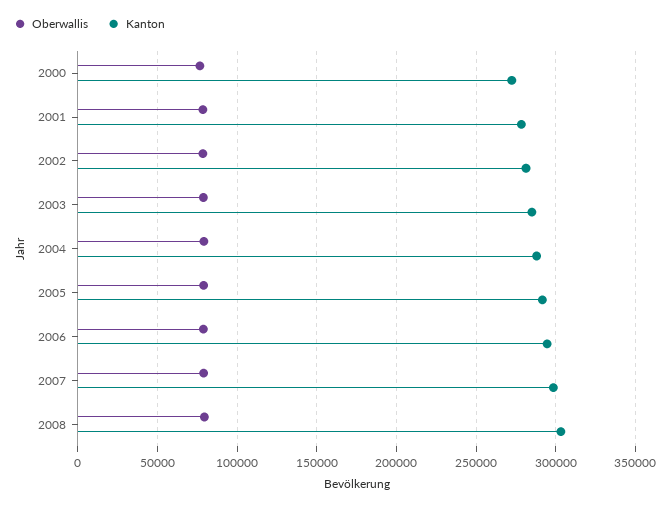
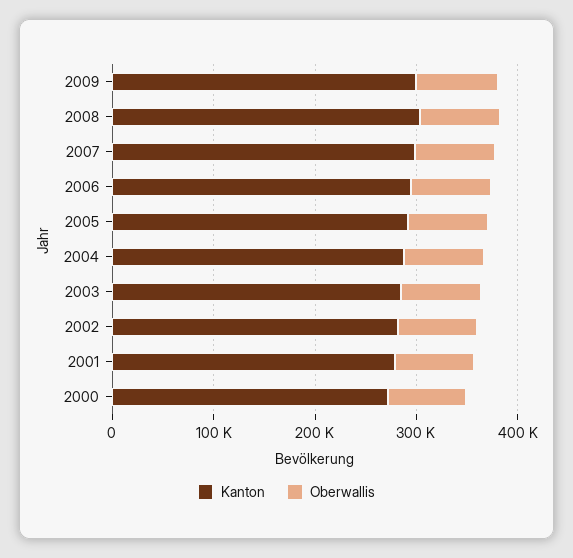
Kanton, 2009: none -> 300000
Oberwallis, 2009: none -> 80000

